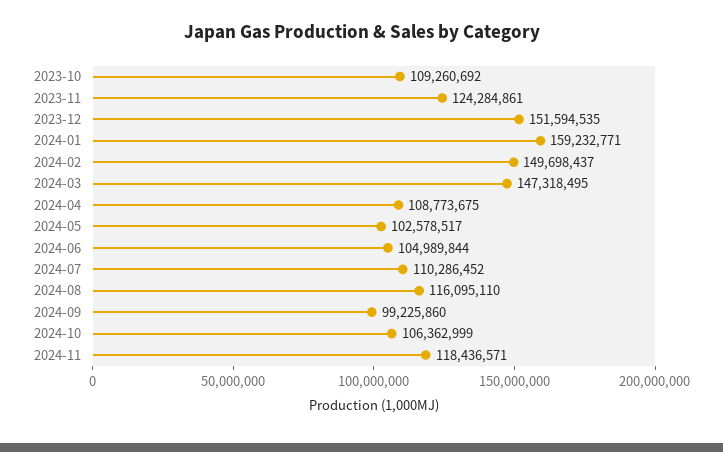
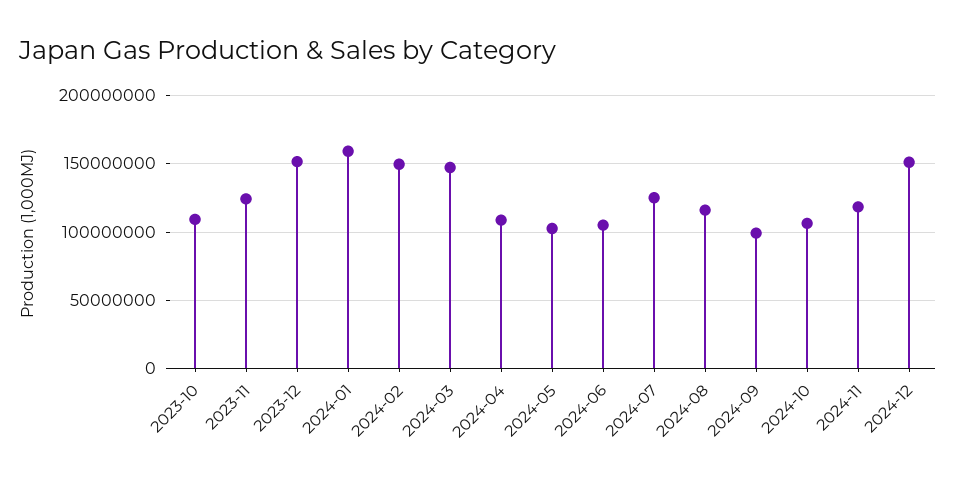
2024-07: 110286452 -> 125000000
2024-12: none -> 150000000

